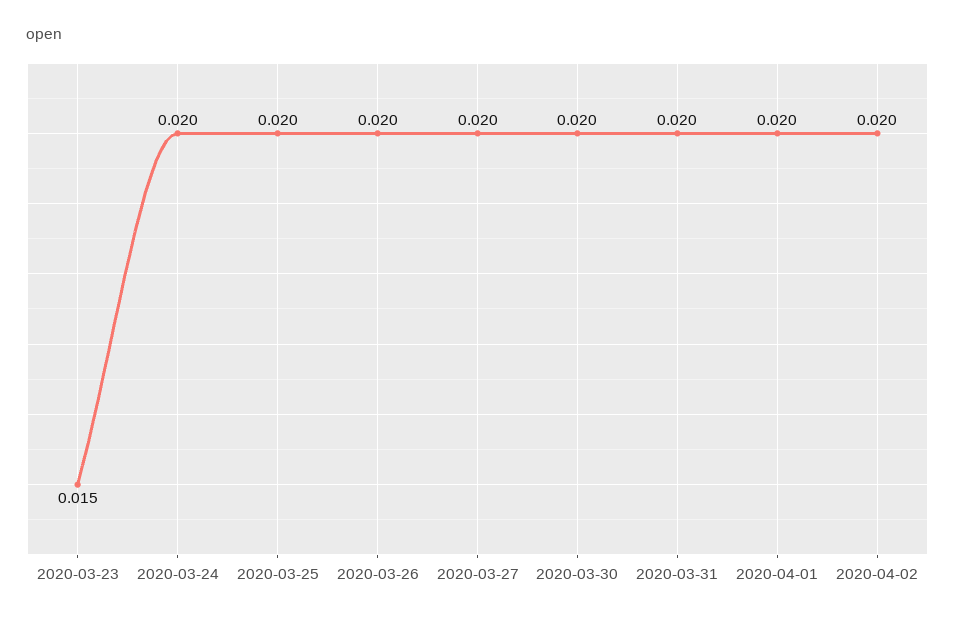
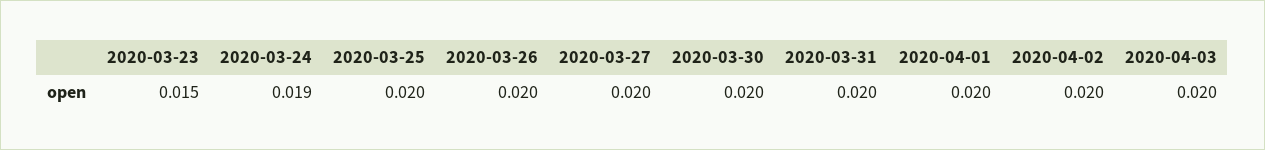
2020-03-24: 0.02 -> 0.019
2020-04-03: none -> 0.02

